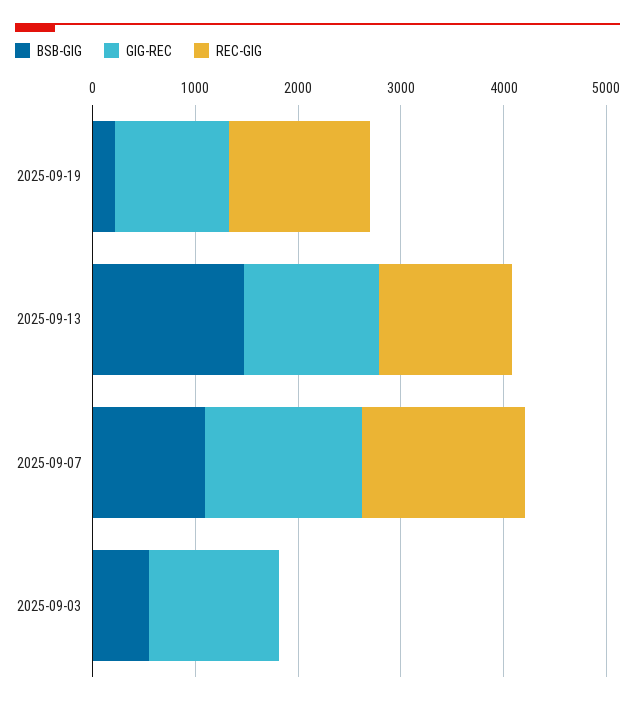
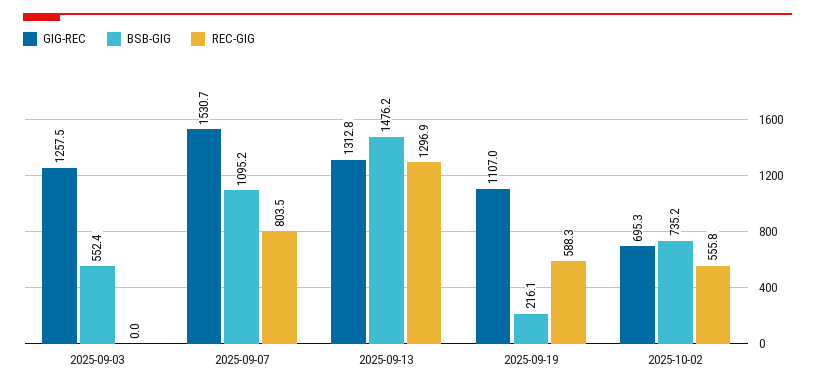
REC-GIG, 2025-09-19: 1400 -> 588.3
REC-GIG, 2025-09-07: 1600 -> 803.5
GIG-REC, 2025-10-02: none -> 695.3
BSB-GIG, 2025-10-02: none -> 735.2
REC-GIG, 2025-10-02: none -> 555.8

